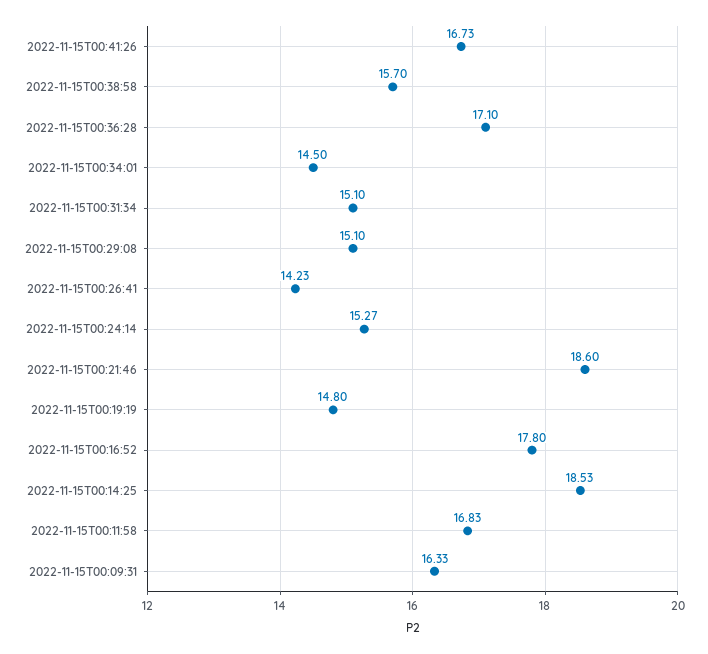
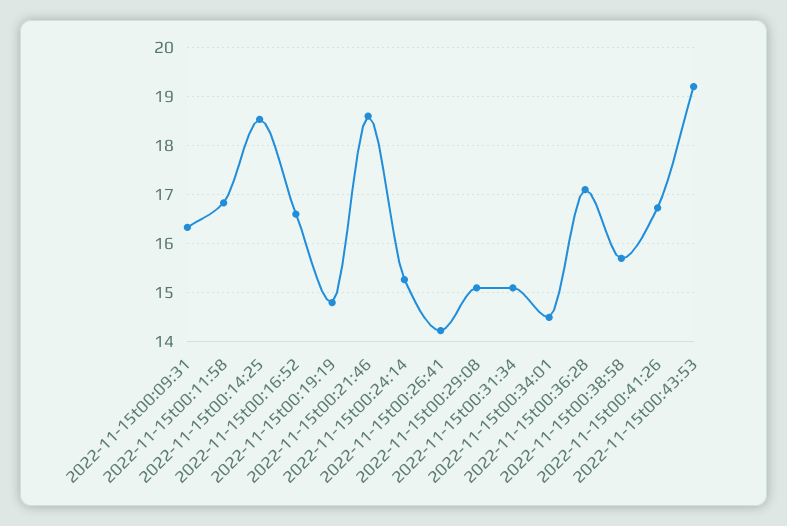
2022-11-15T00:16:52: 17.8 -> 16.6
2022-11-15t00:43:53: none -> 19.2

